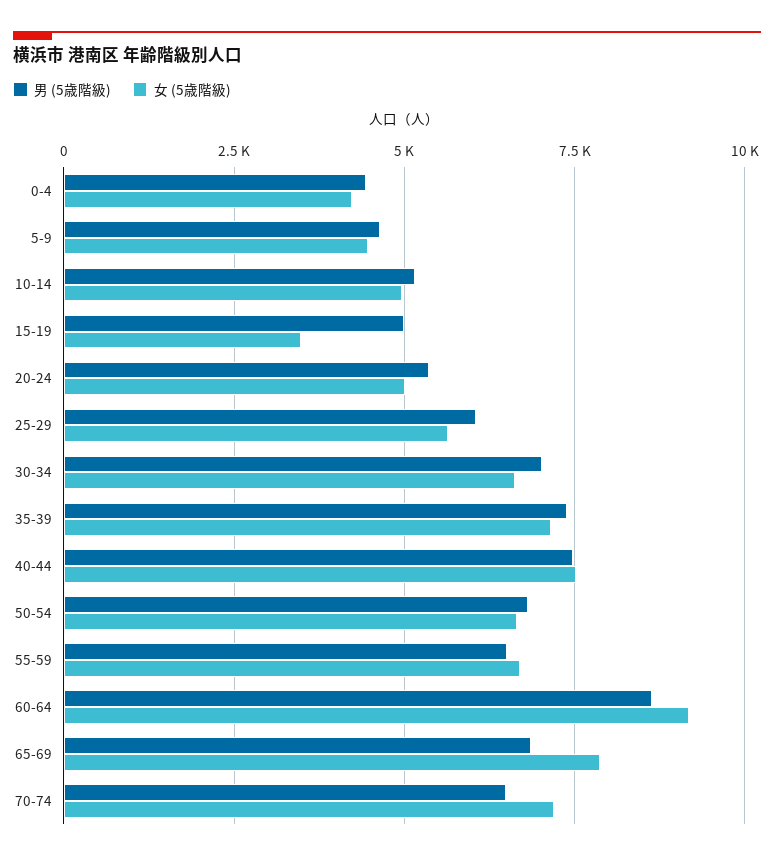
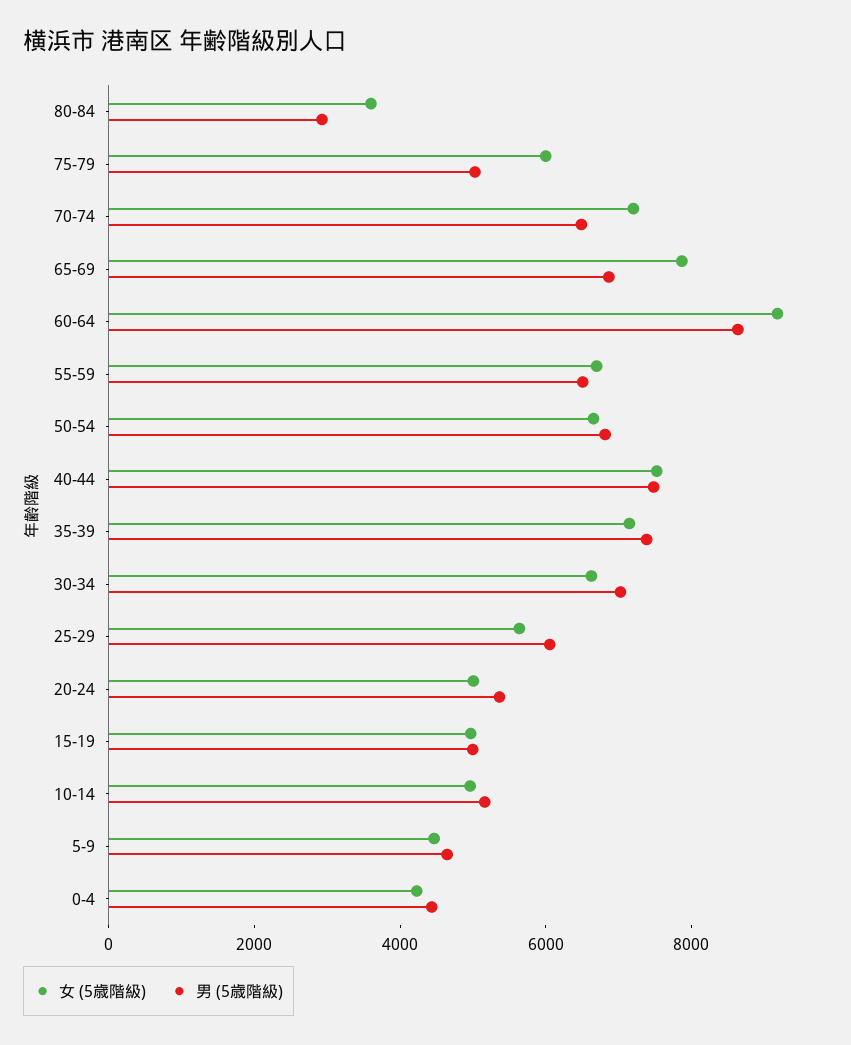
女 (5歳階級), 15-19: 3500 -> 5000
女 (5歳階級), 80-84: none -> 3500
男 (5歳階級), 80-84: none -> 3000
女 (5歳階級), 75-79: none -> 6000
男 (5歳階級), 75-79: none -> 5000

